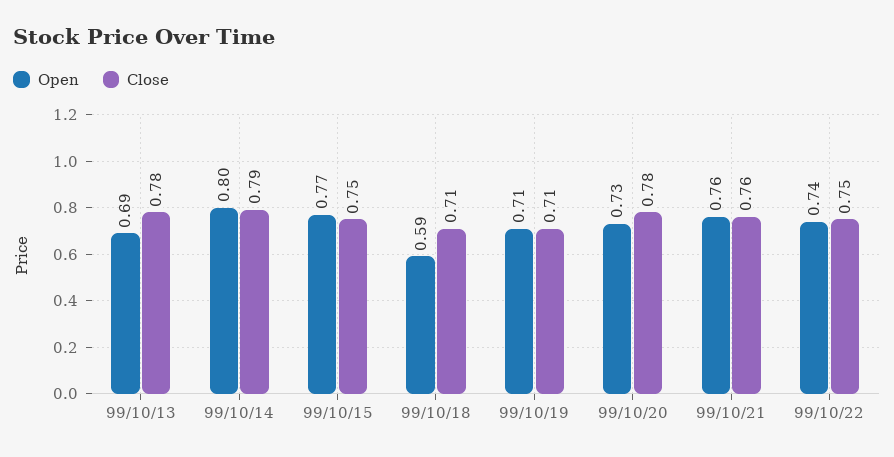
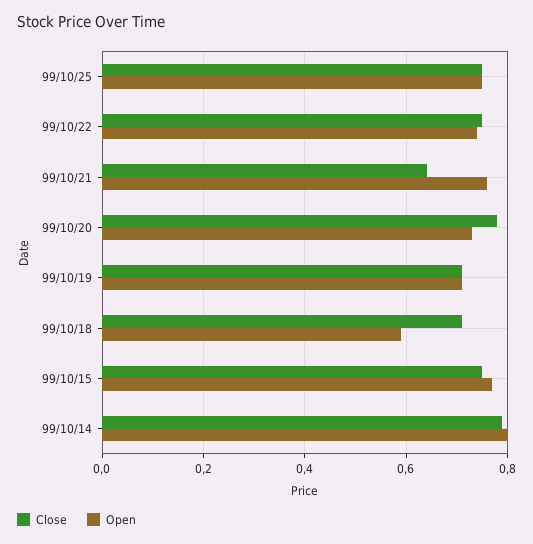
Open, 99/10/13: 0.69 -> none
Close, 99/10/13: 0.78 -> none
Close, 99/10/21: 0.76 -> 0.65
Close, 99/10/25: none -> 0.75
Open, 99/10/25: none -> 0.75

